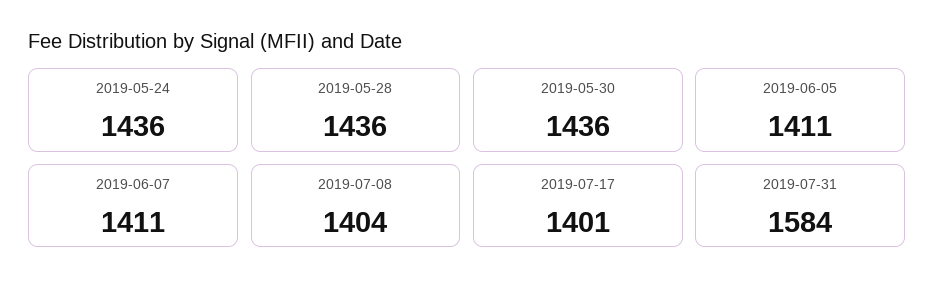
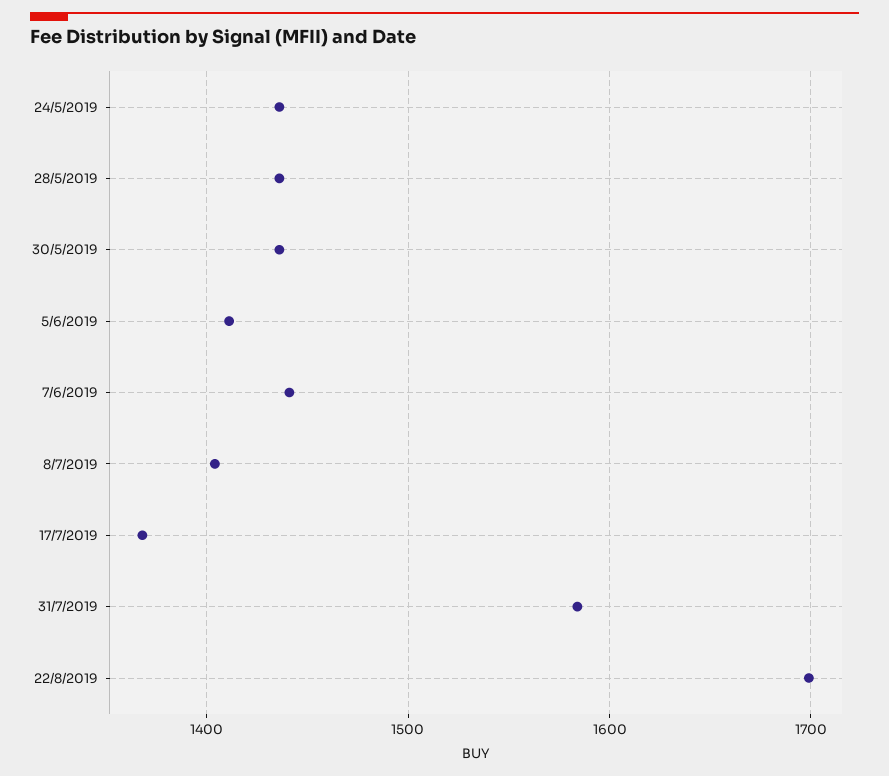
2019-06-07: 1411 -> 1440
2019-07-17: 1401 -> 1370
22/8/2019: none -> 1700

